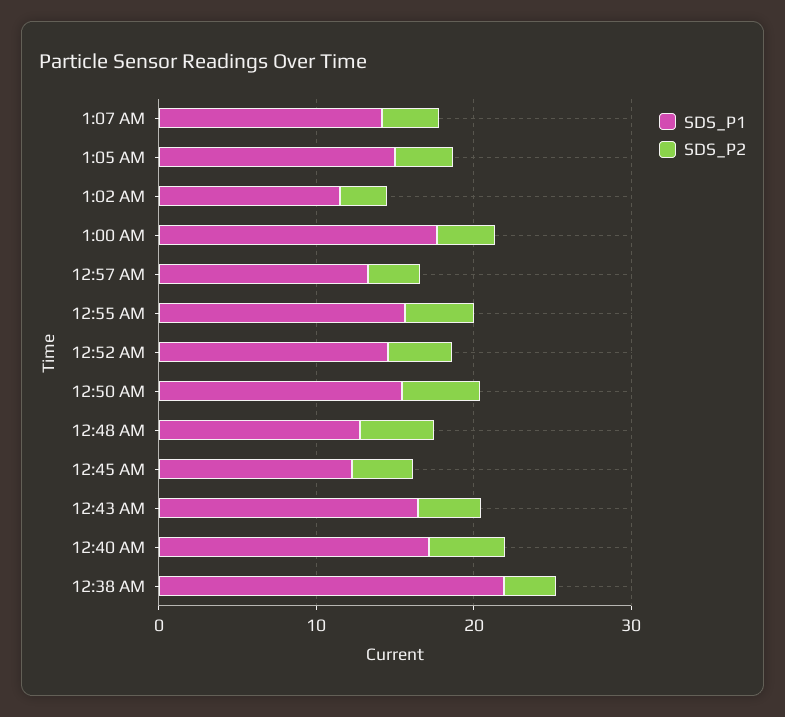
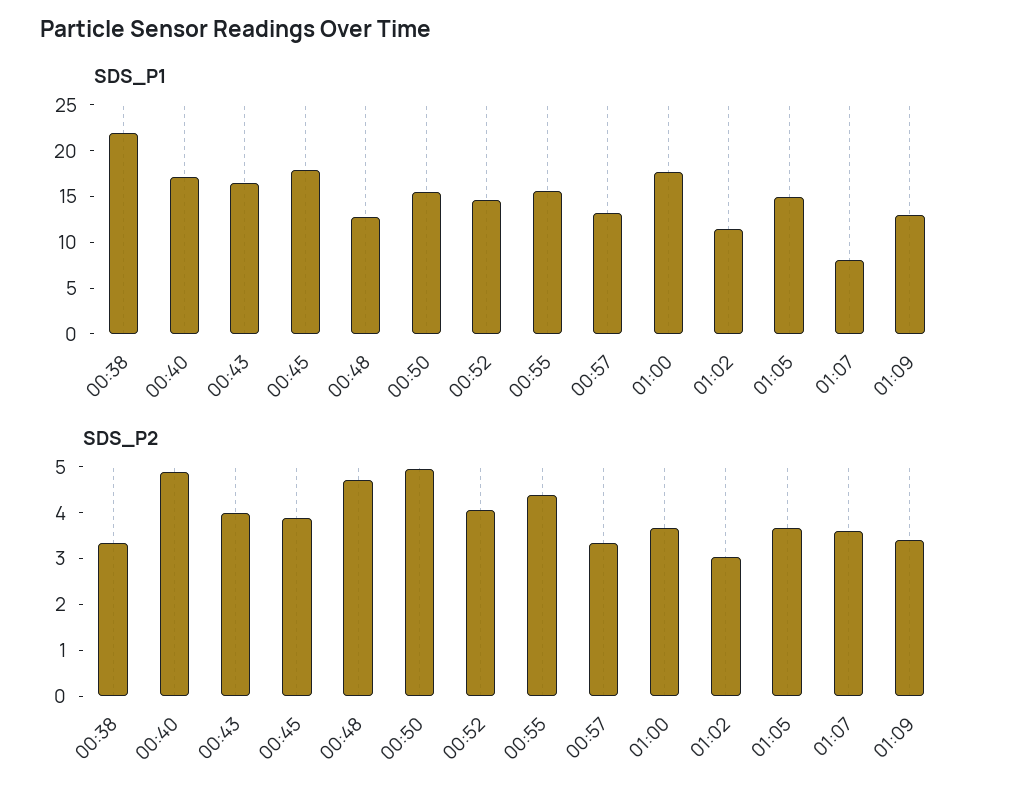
SDS_P1, 1:07 AM: 14 -> 8
SDS_P1, 12:45 AM: 12 -> 18
SDS_P1, 01:09: none -> 13
SDS_P2, 01:09: none -> 3.4

